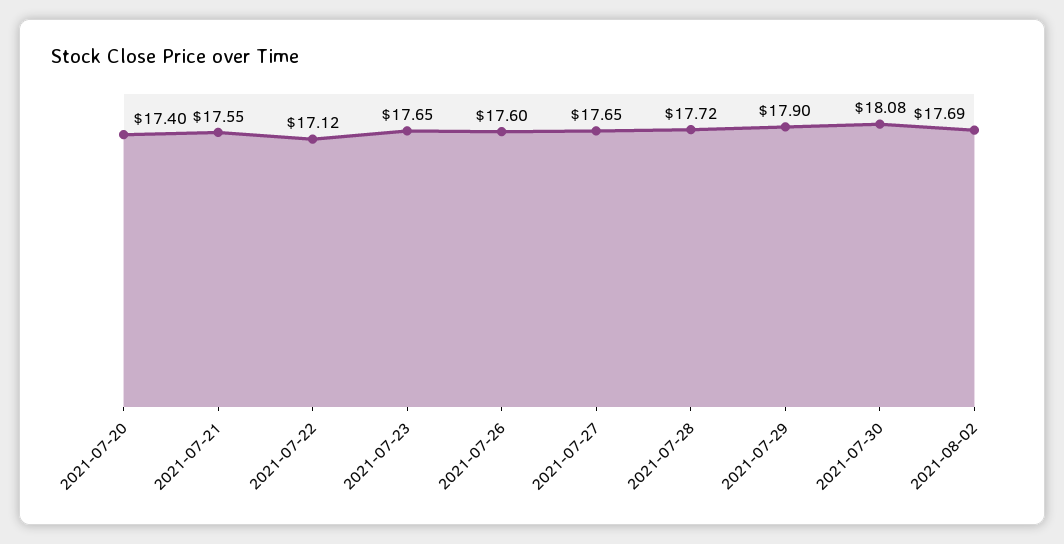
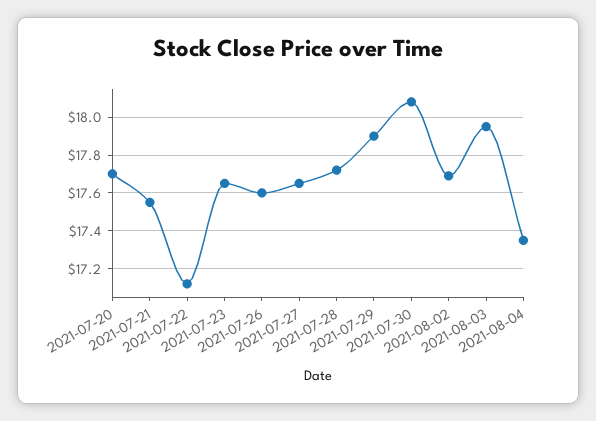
2021-07-20: 17.4 -> 17.7
2021-08-03: none -> 17.95
2021-08-04: none -> 17.35

